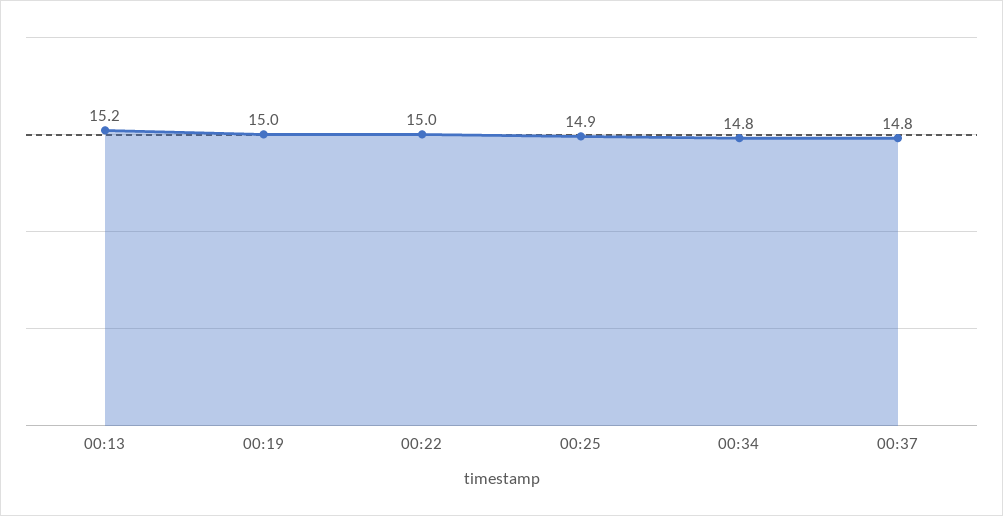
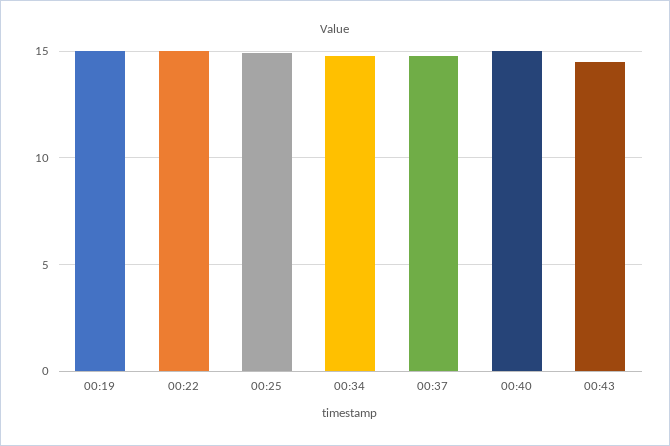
00:13: 15.2 -> none
00:40: none -> 15
00:43: none -> 14.5

